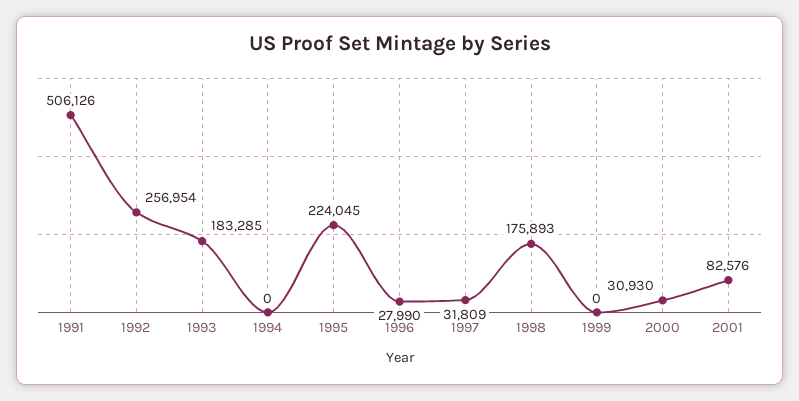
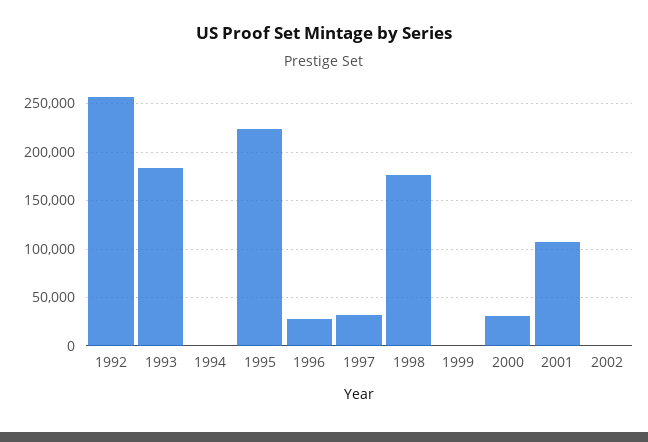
1991: 506126 -> none
2001: 82576 -> 110000
2002: none -> 0

